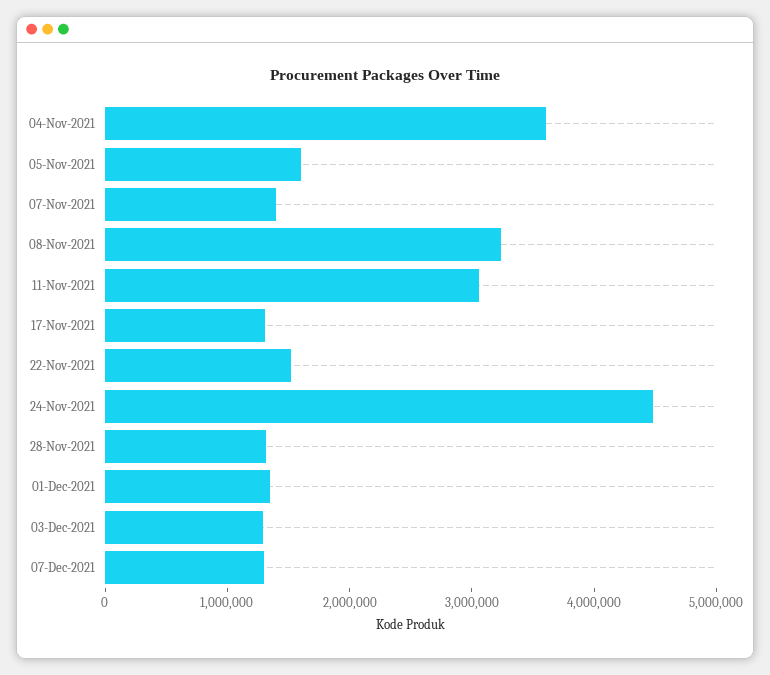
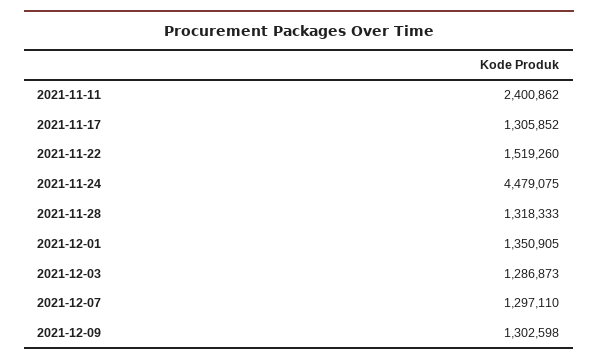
04-Nov-2021: 3600000 -> none
05-Nov-2021: 1600000 -> none
07-Nov-2021: 1400000 -> none
08-Nov-2021: 3200000 -> none
11-Nov-2021: 3000000 -> 2400862
2021-12-09: none -> 1302598

